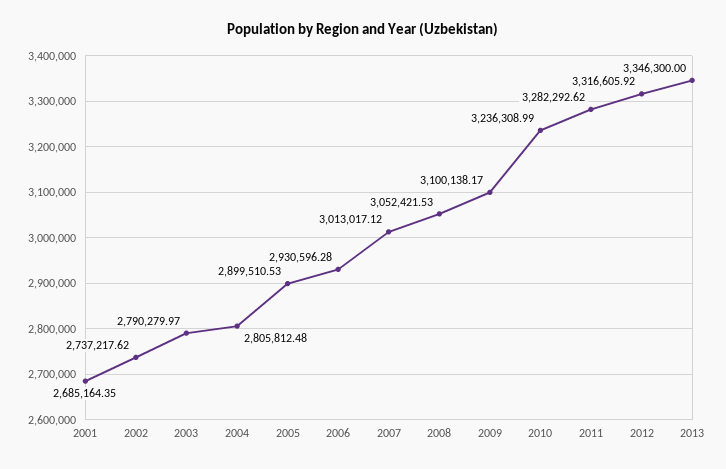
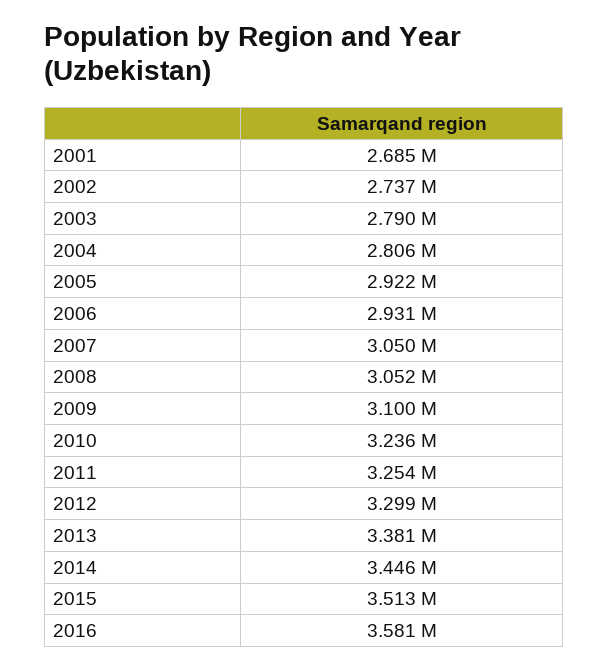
2005: 2899510.53 -> 2922000
2007: 3013017.12 -> 3050000
2011: 3282292.62 -> 3254000
2012: 3316605.92 -> 3299000
2013: 3346300 -> 3381000
2014: none -> 3446000
2015: none -> 3513000
2016: none -> 3581000

